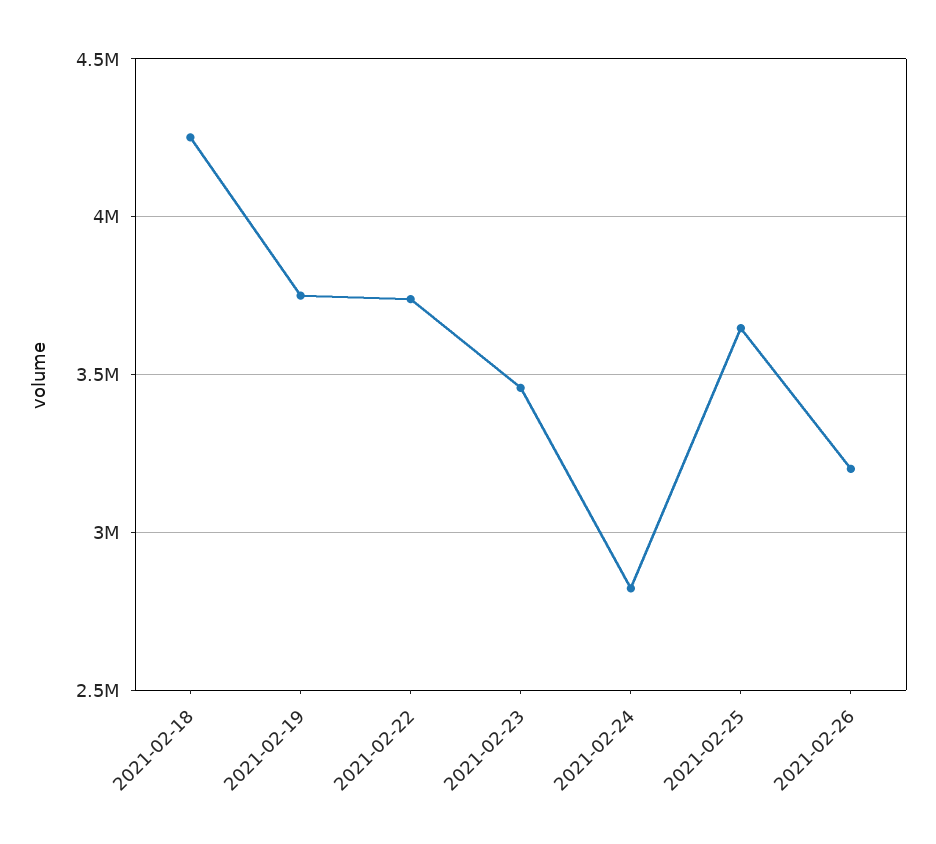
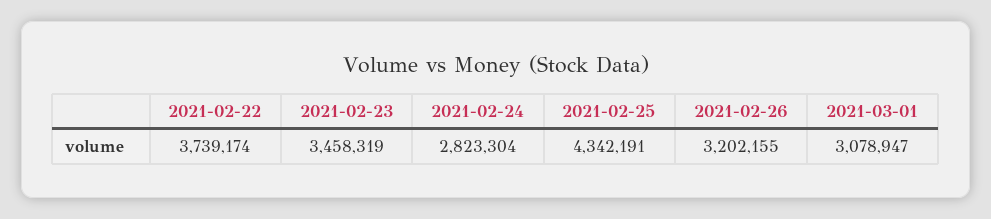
2021-02-18: 4250000 -> none
2021-02-19: 3750000 -> none
2021-02-25: 3650000 -> 4342191
2021-03-01: none -> 3078947

